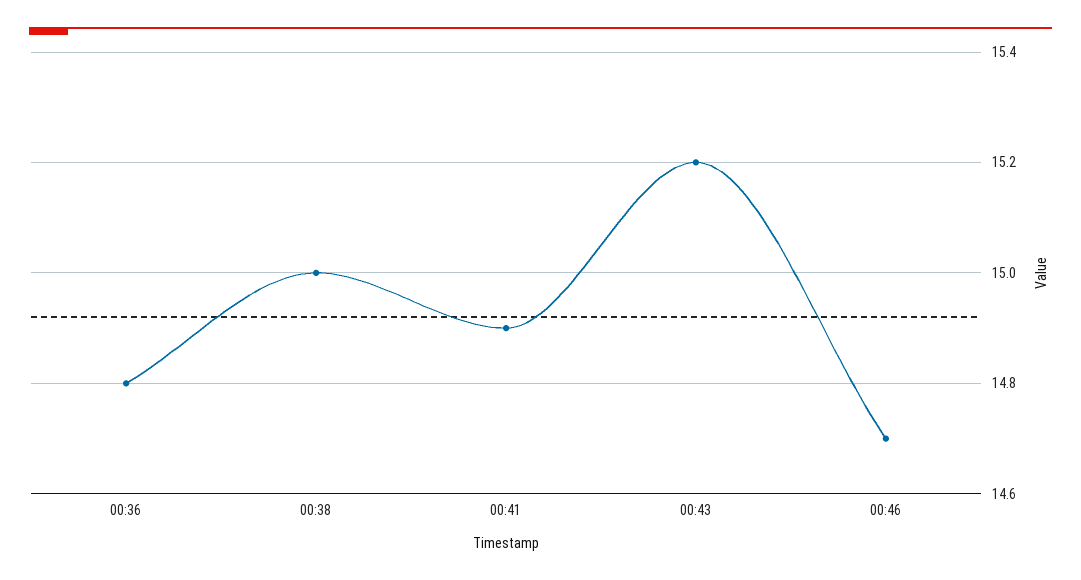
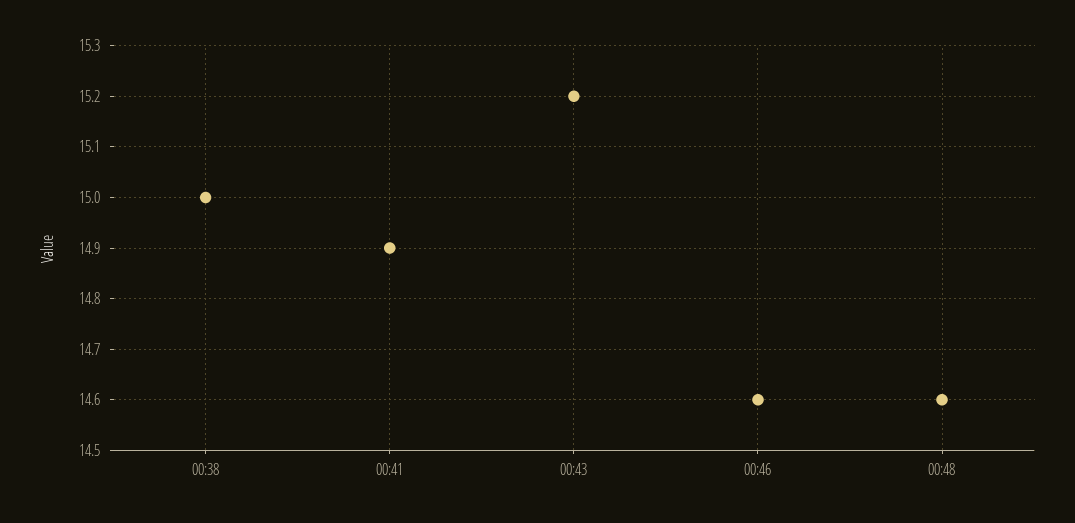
00:36: 14.8 -> none
00:46: 14.7 -> 14.6
00:48: none -> 14.6

